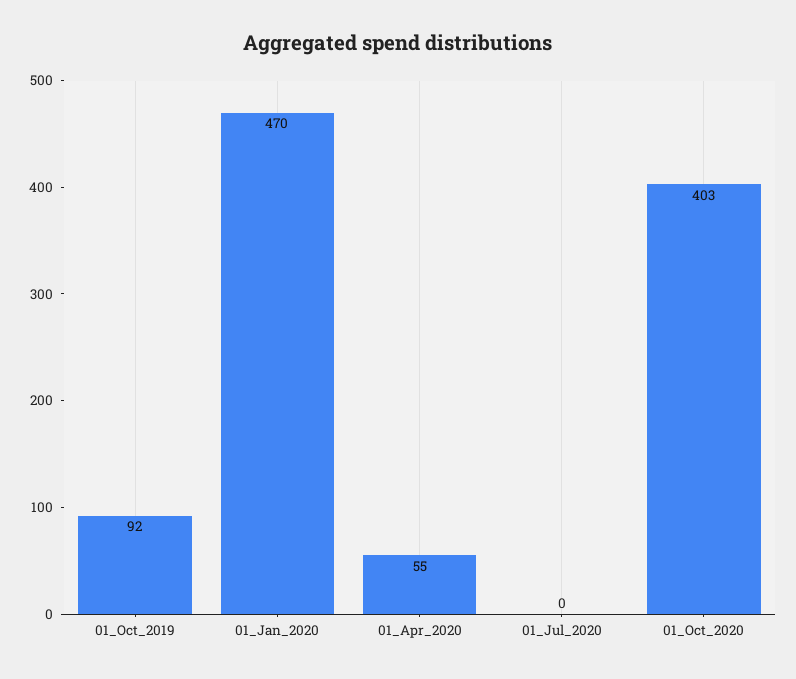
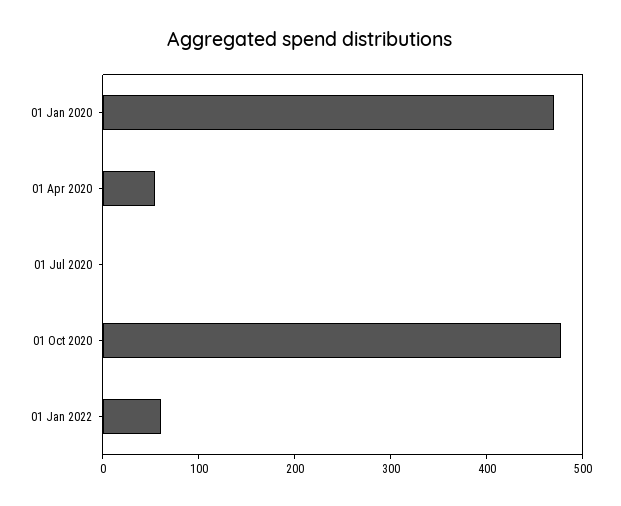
01_Oct_2019: 92 -> none
01_Oct_2020: 403 -> 480
01 Jan 2022: none -> 60

